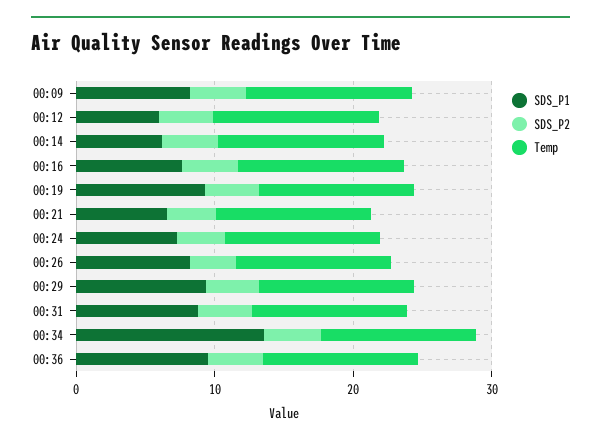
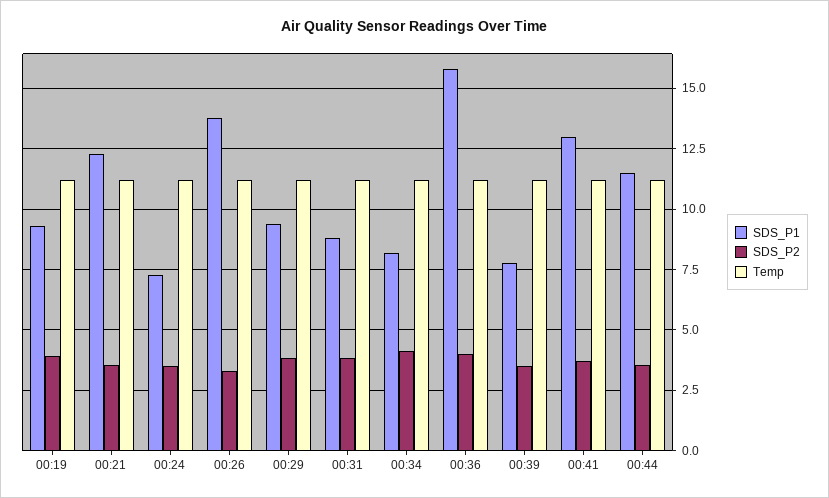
SDS_P1, 00:09: 8 -> none
SDS_P2, 00:09: 4 -> none
Temp, 00:09: 12 -> none
SDS_P1, 00:12: 6 -> none
SDS_P2, 00:12: 4 -> none
Temp, 00:12: 12 -> none
SDS_P1, 00:14: 6 -> none
SDS_P2, 00:14: 4 -> none
Temp, 00:14: 12 -> none
SDS_P1, 00:16: 8 -> none
SDS_P2, 00:16: 4 -> none
Temp, 00:16: 12 -> none
SDS_P1, 00:21: 6 -> 12.25
SDS_P1, 00:26: 8 -> 13.75
SDS_P1, 00:34: 14 -> 8.25
SDS_P1, 00:36: 10 -> 15.75
SDS_P1, 00:39: none -> 7.75
SDS_P2, 00:39: none -> 3.5
Temp, 00:39: none -> 11.25
SDS_P1, 00:41: none -> 13
SDS_P2, 00:41: none -> 3.75
Temp, 00:41: none -> 11.25
SDS_P1, 00:44: none -> 11.5
SDS_P2, 00:44: none -> 3.5
Temp, 00:44: none -> 11.25

